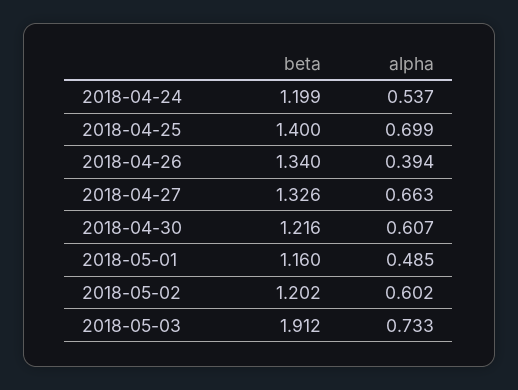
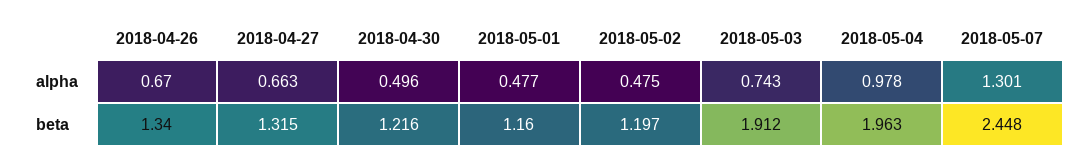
beta, 2018-04-24: 1.199 -> none
alpha, 2018-04-24: 0.537 -> none
beta, 2018-04-25: 1.4 -> none
alpha, 2018-04-25: 0.699 -> none
alpha, 2018-04-26: 0.394 -> 0.67
beta, 2018-04-27: 1.326 -> 1.315
alpha, 2018-04-30: 0.607 -> 0.496
alpha, 2018-05-01: 0.485 -> 0.477
beta, 2018-05-02: 1.202 -> 1.197
alpha, 2018-05-02: 0.602 -> 0.475
alpha, 2018-05-03: 0.733 -> 0.743
alpha, 2018-05-04: none -> 0.978
alpha, 2018-05-07: none -> 1.301
beta, 2018-05-04: none -> 1.963
beta, 2018-05-07: none -> 2.448

